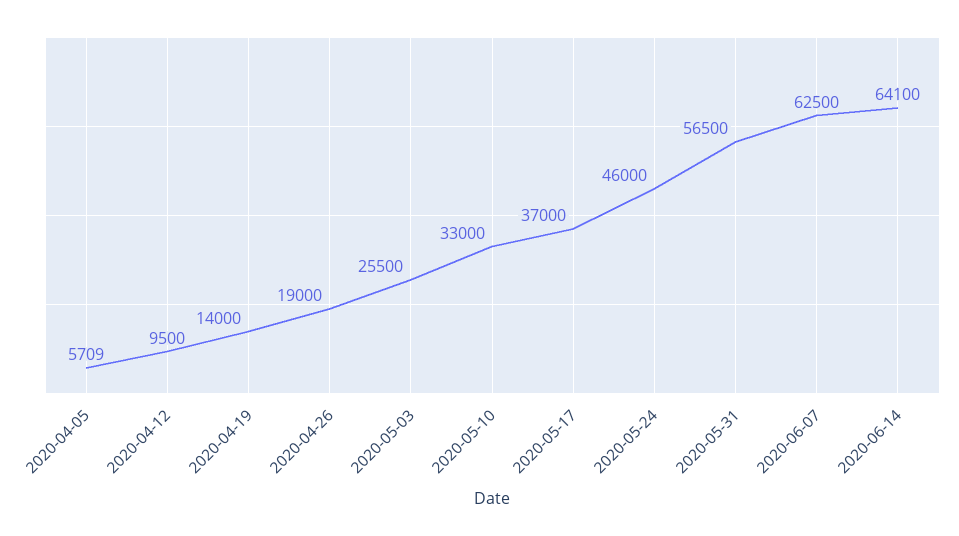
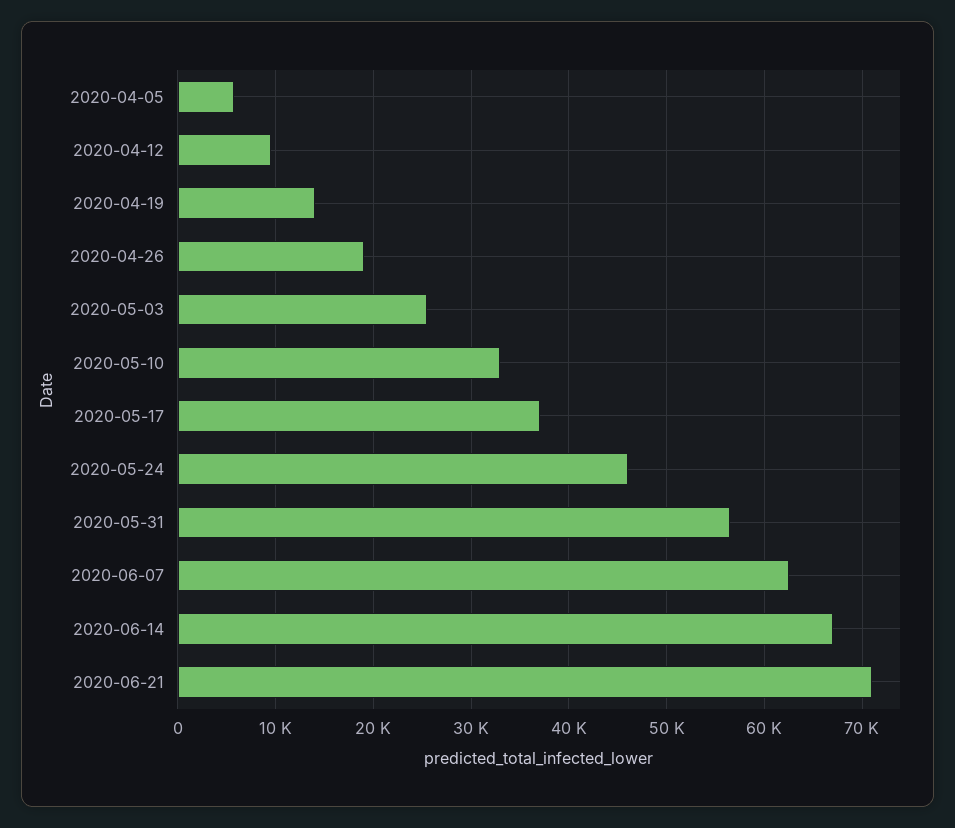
2020-06-14: 64100 -> 67000
2020-06-21: none -> 71000

